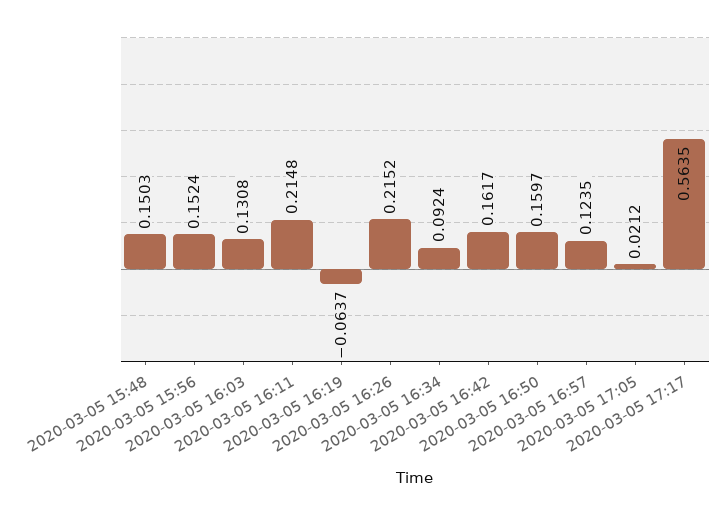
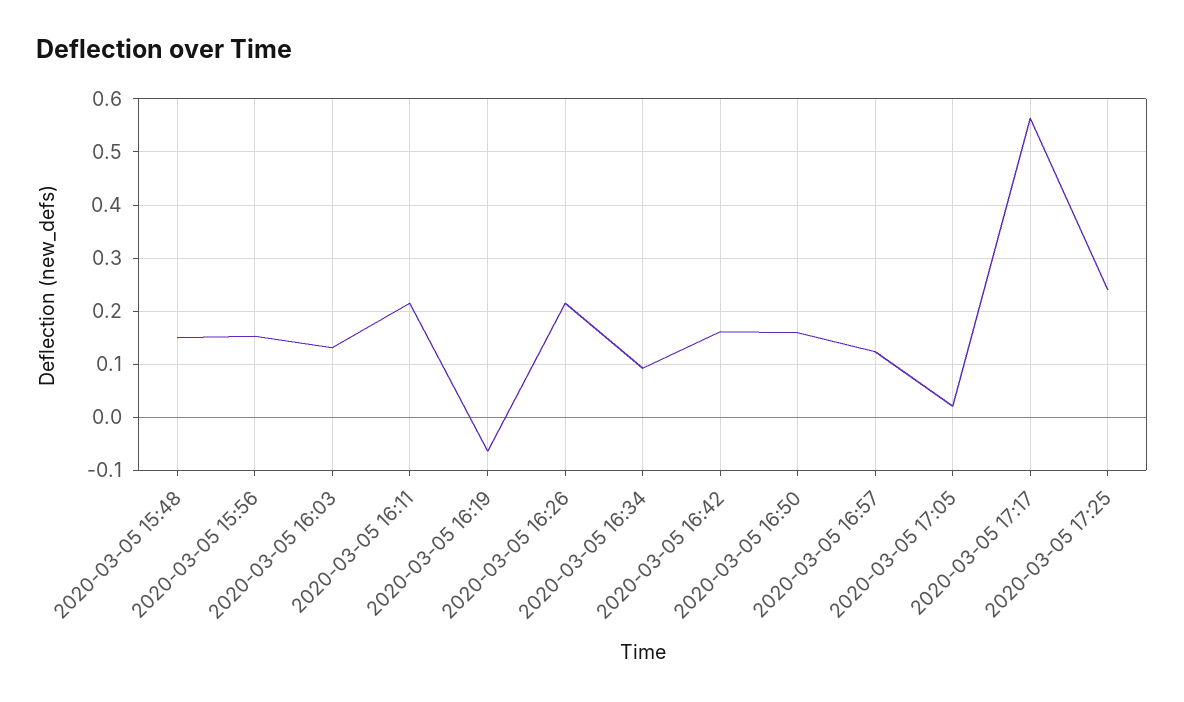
2020-03-05 17:25: none -> 0.24

